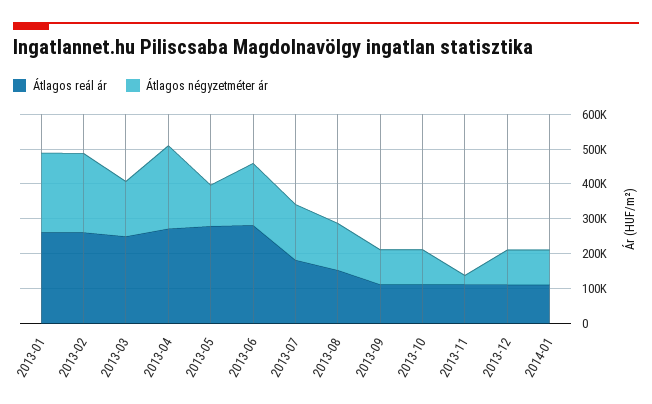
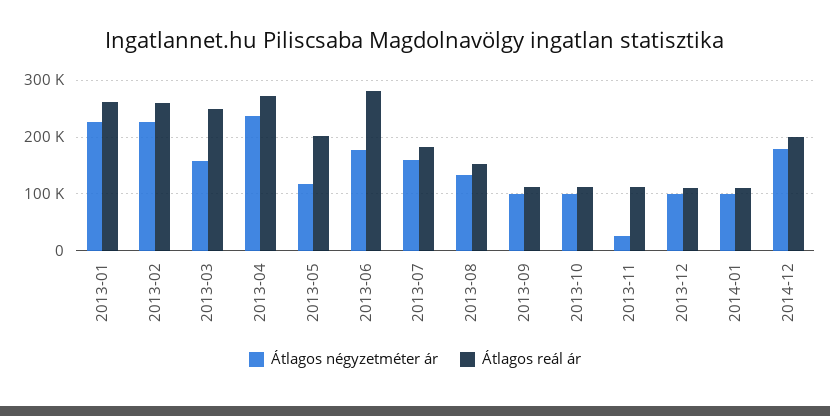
Átlagos reál ár, 2013-05: 275000 -> 200000
Átlagos négyzetméter ár, 2014-12: none -> 180000
Átlagos reál ár, 2014-12: none -> 200000

